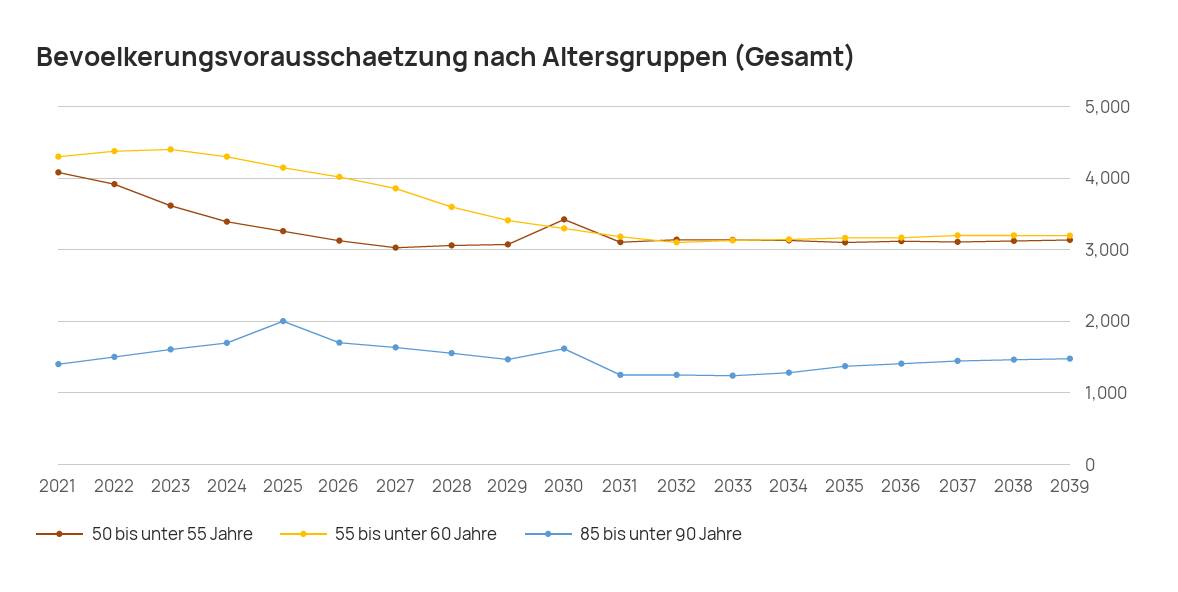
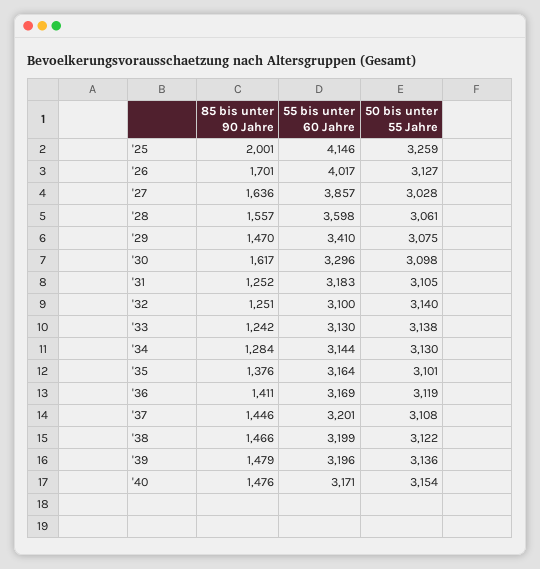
50 bis unter 55 Jahre, 2021: 4100 -> none
55 bis unter 60 Jahre, 2021: 4300 -> none
85 bis unter 90 Jahre, 2021: 1400 -> none
50 bis unter 55 Jahre, 2022: 3900 -> none
55 bis unter 60 Jahre, 2022: 4400 -> none
85 bis unter 90 Jahre, 2022: 1500 -> none
50 bis unter 55 Jahre, 2023: 3600 -> none
55 bis unter 60 Jahre, 2023: 4400 -> none
85 bis unter 90 Jahre, 2023: 1600 -> none
50 bis unter 55 Jahre, 2024: 3400 -> none
55 bis unter 60 Jahre, 2024: 4300 -> none
85 bis unter 90 Jahre, 2024: 1700 -> none
50 bis unter 55 Jahre, 2030: 3400 -> 3098
85 bis unter 90 Jahre, '40: none -> 1476
55 bis unter 60 Jahre, '40: none -> 3171
50 bis unter 55 Jahre, '40: none -> 3154

